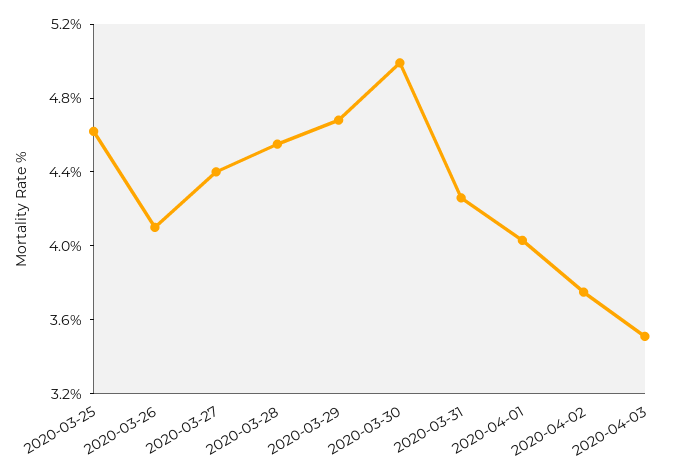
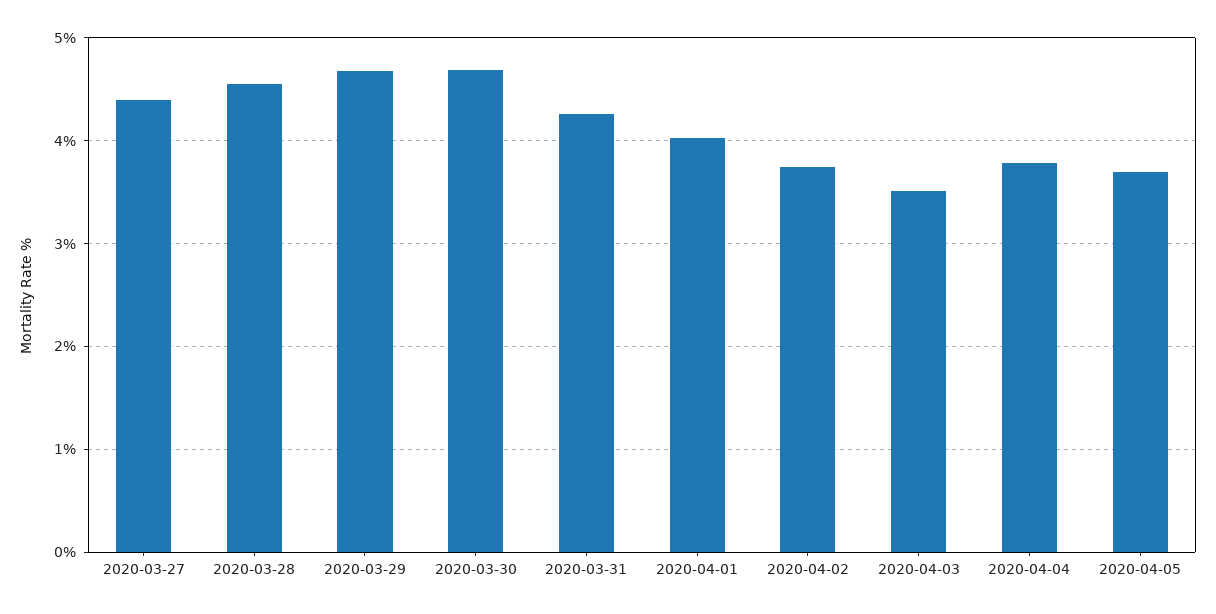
2020-03-25: 4.6 -> none
2020-03-26: 4.1 -> none
2020-03-30: 5 -> 4.7
2020-04-04: none -> 3.8
2020-04-05: none -> 3.7

